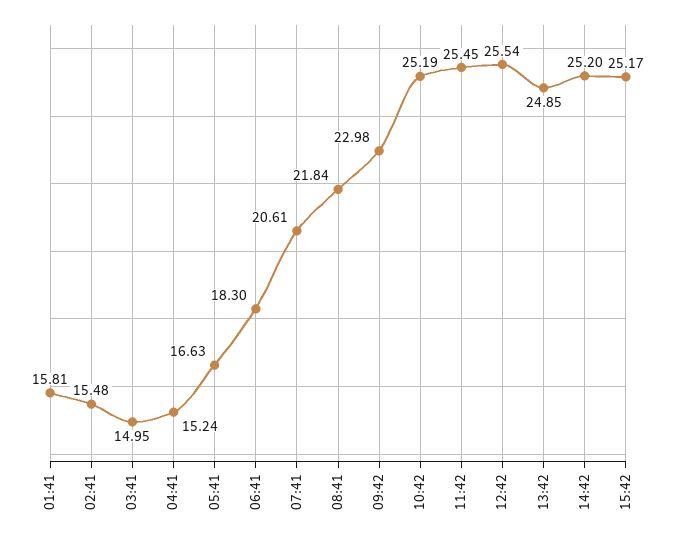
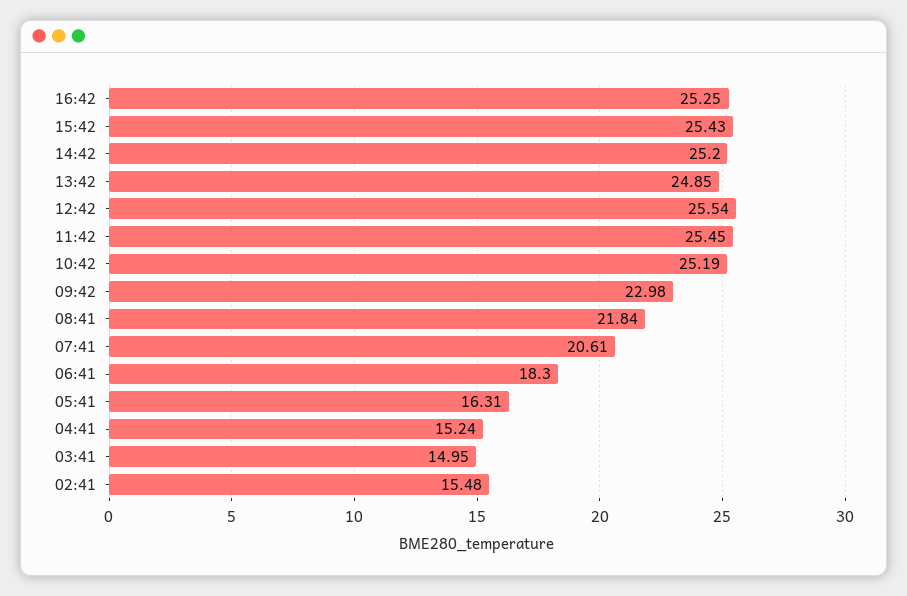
01:41: 15.81 -> none
05:41: 16.63 -> 16.31
15:42: 25.17 -> 25.43
16:42: none -> 25.25

